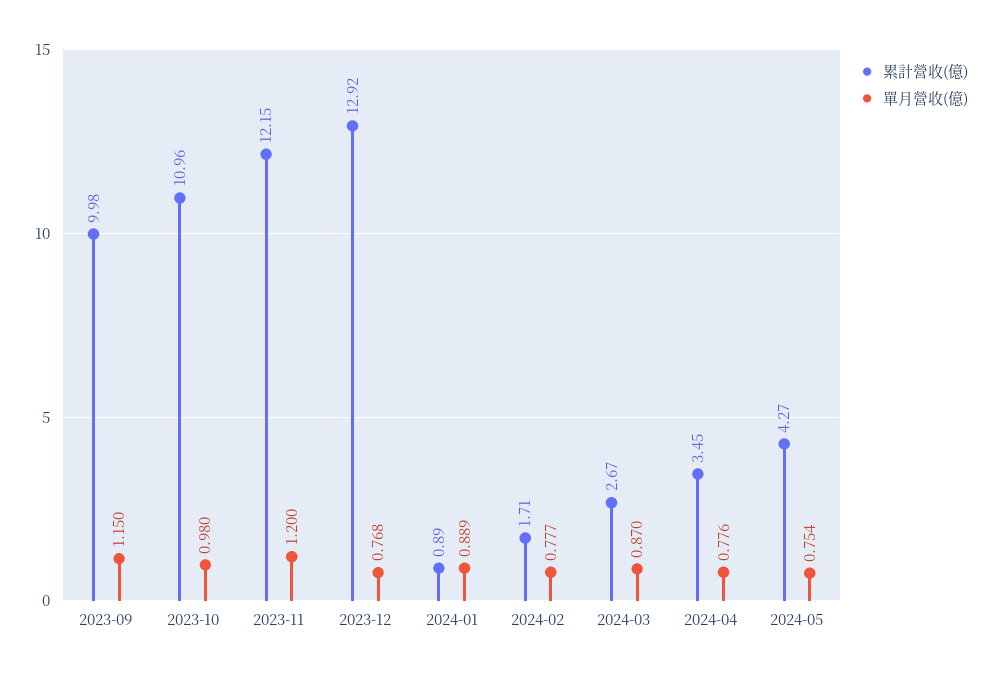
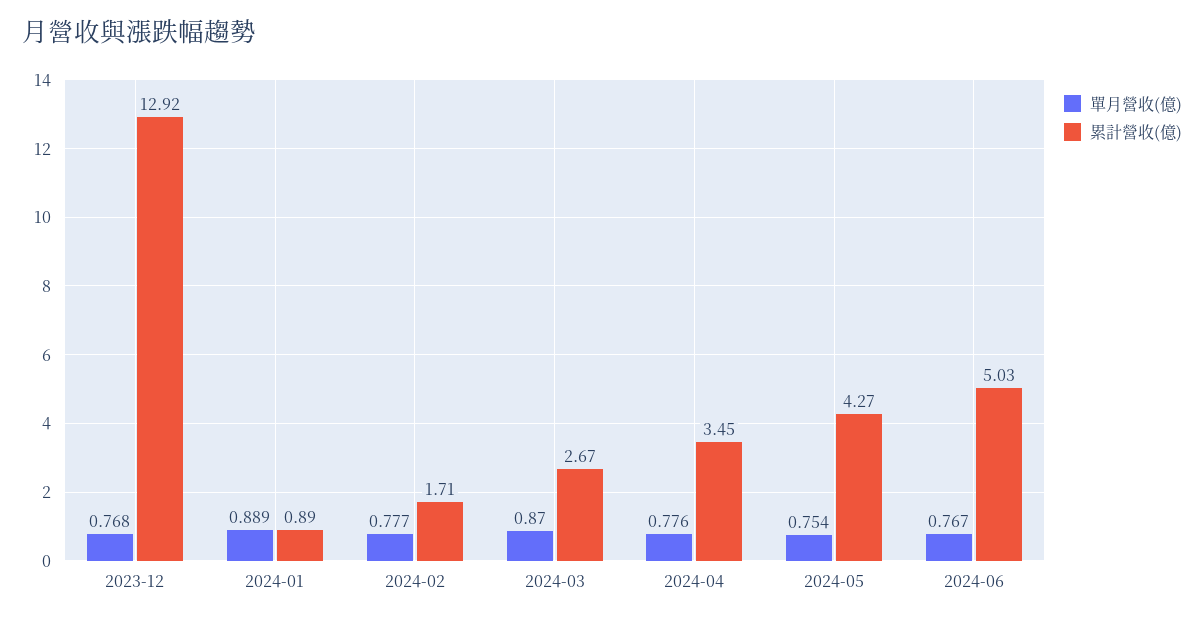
累計營收(億), 2023-09: 9.98 -> none
單月營收(億), 2023-09: 1.15 -> none
累計營收(億), 2023-10: 10.96 -> none
單月營收(億), 2023-10: 0.98 -> none
累計營收(億), 2023-11: 12.15 -> none
單月營收(億), 2023-11: 1.2 -> none
單月營收(億), 2024-06: none -> 0.767
累計營收(億), 2024-06: none -> 5.03

